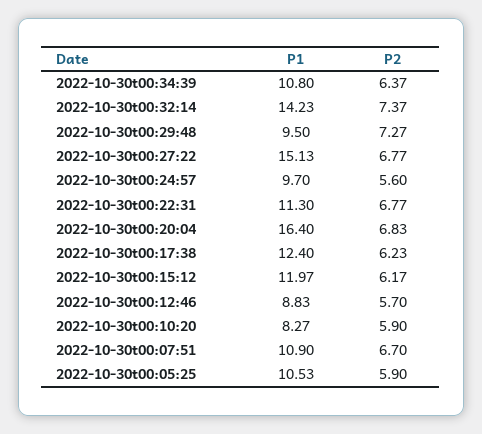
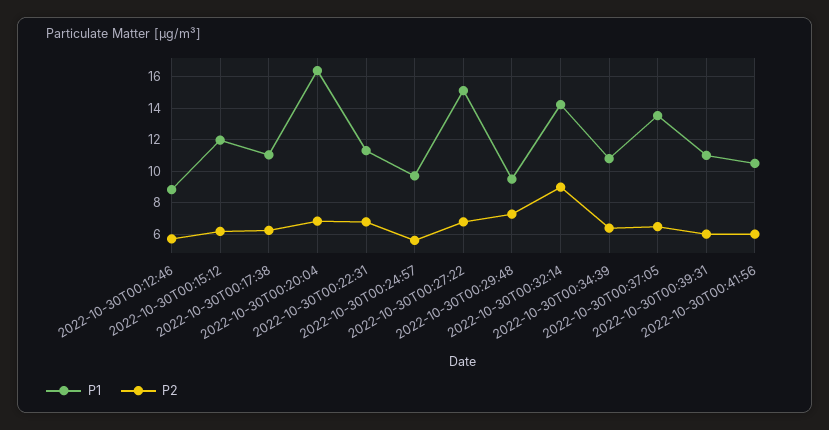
P2, 2022-10-30t00:32:14: 7.37 -> 9
P1, 2022-10-30t00:17:38: 12.4 -> 11
P1, 2022-10-30t00:10:20: 8.27 -> none
P2, 2022-10-30t00:10:20: 5.9 -> none
P1, 2022-10-30t00:07:51: 10.9 -> none
P2, 2022-10-30t00:07:51: 6.7 -> none
P1, 2022-10-30t00:05:25: 10.53 -> none
P2, 2022-10-30t00:05:25: 5.9 -> none
P1, 2022-10-30T00:37:05: none -> 13.5
P2, 2022-10-30T00:37:05: none -> 6.5
P1, 2022-10-30T00:39:31: none -> 11
P2, 2022-10-30T00:39:31: none -> 6
P1, 2022-10-30T00:41:56: none -> 10.5
P2, 2022-10-30T00:41:56: none -> 6

